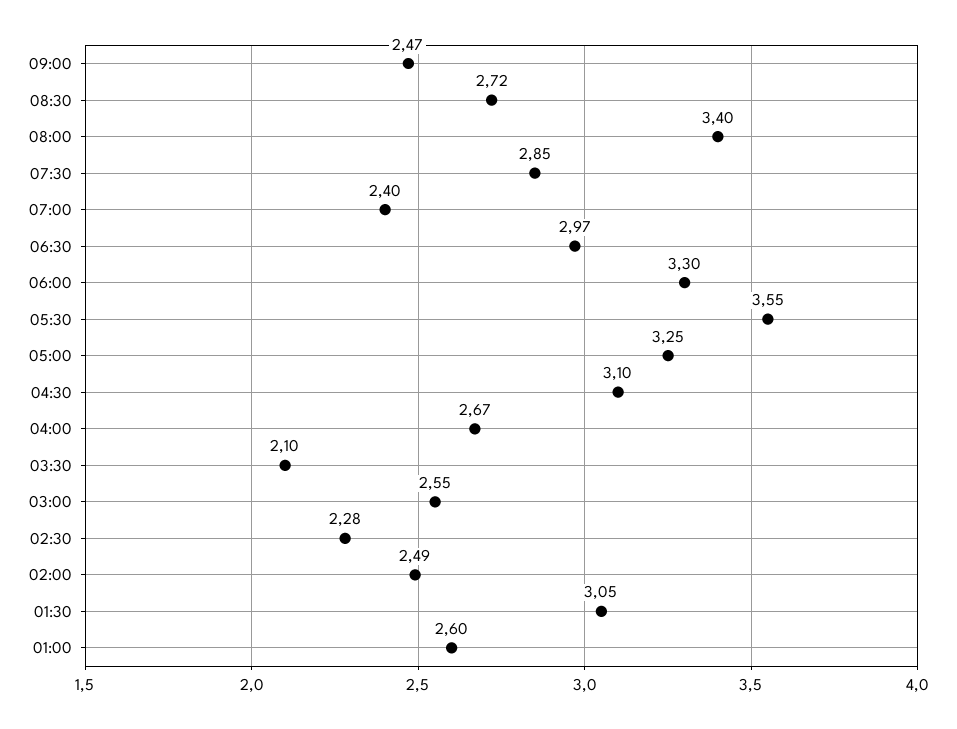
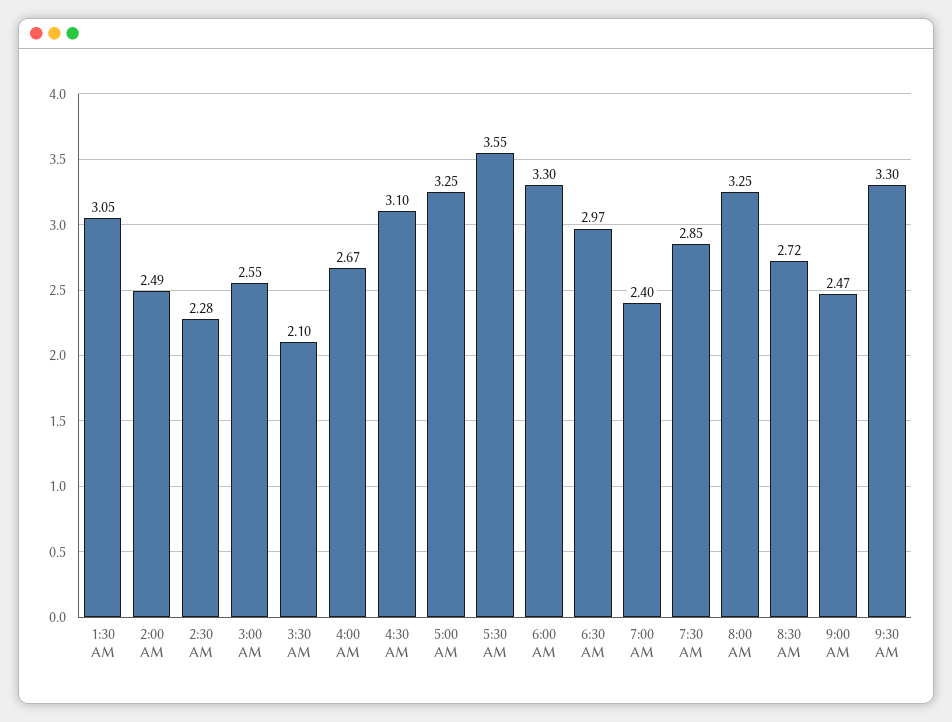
08:00: 3.4 -> 3.25
01:00: 2.6 -> none
9:30 AM: none -> 3.3

